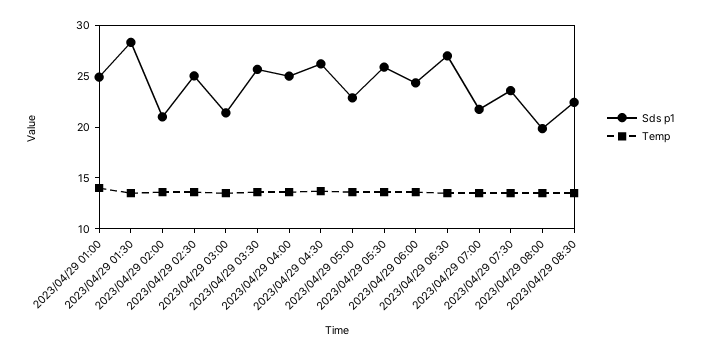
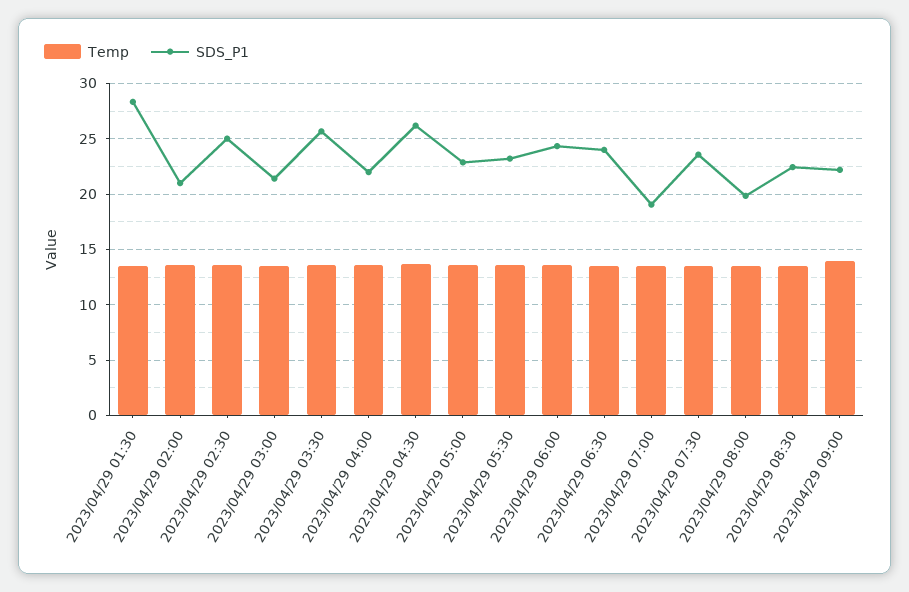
Sds p1, 2023/04/29 01:00: 25 -> none
Temp, 2023/04/29 01:00: 14 -> none
Sds p1, 2023/04/29 04:00: 25 -> 22
Sds p1, 2023/04/29 05:30: 26 -> 23
Sds p1, 2023/04/29 06:30: 27 -> 24
Sds p1, 2023/04/29 07:00: 22 -> 19
Temp, 2023/04/29 09:00: none -> 14
Sds p1, 2023/04/29 09:00: none -> 22

